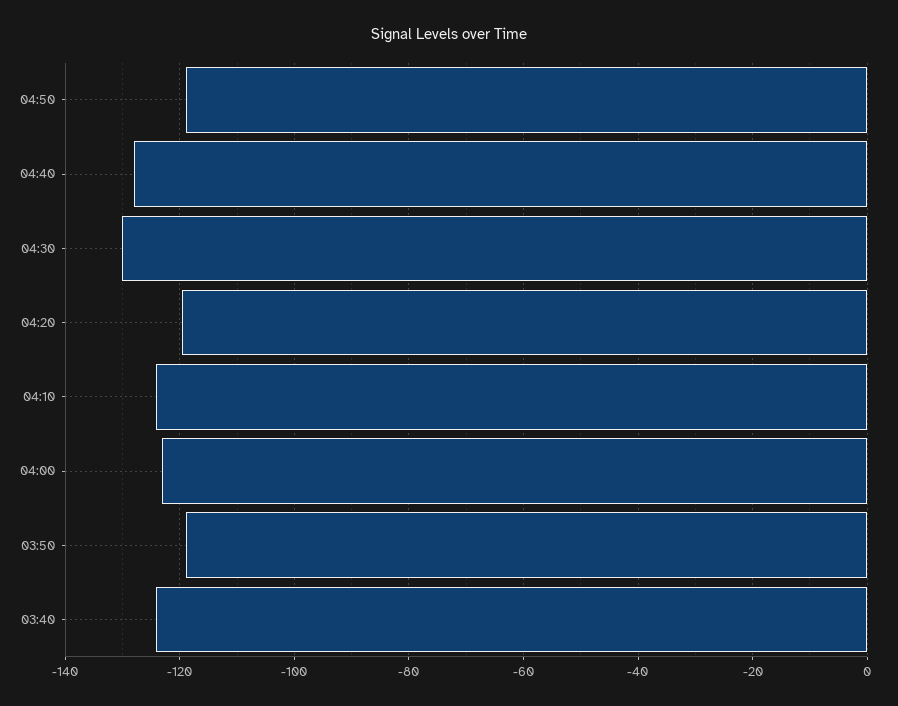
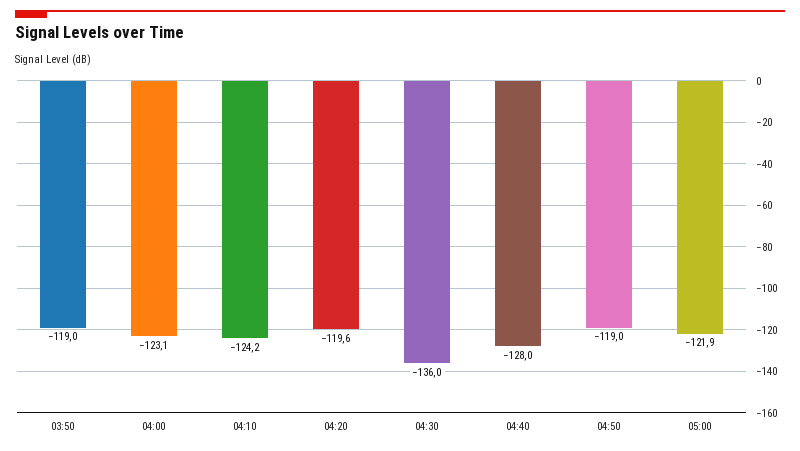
04:30: -130 -> -136
03:40: -124 -> none
05:00: none -> -121.9

